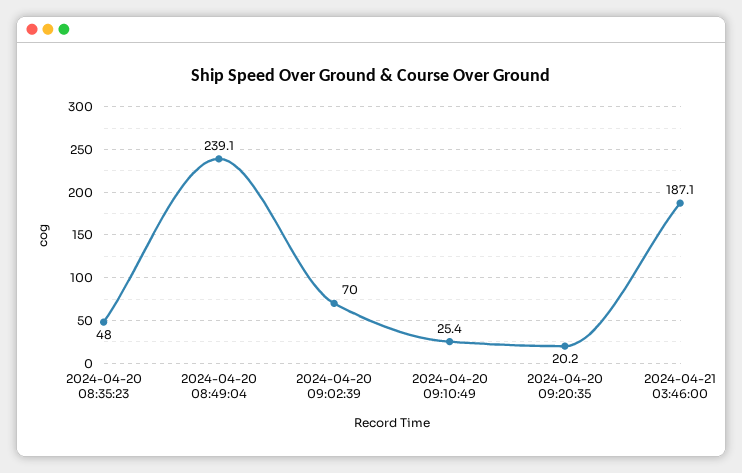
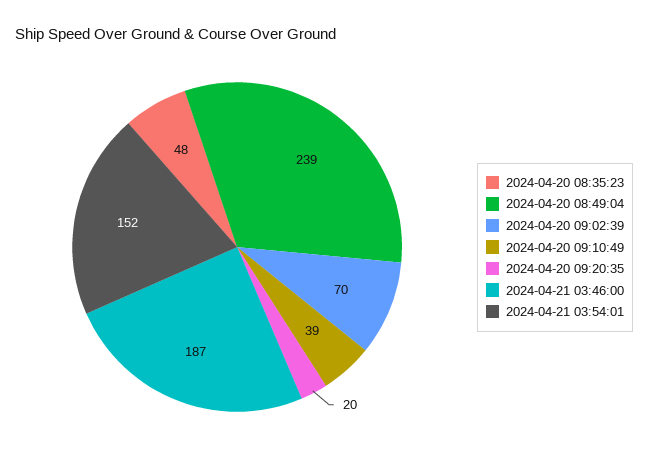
2024-04-20 09:10:49: 25.4 -> 39
2024-04-21 03:54:01: none -> 152

